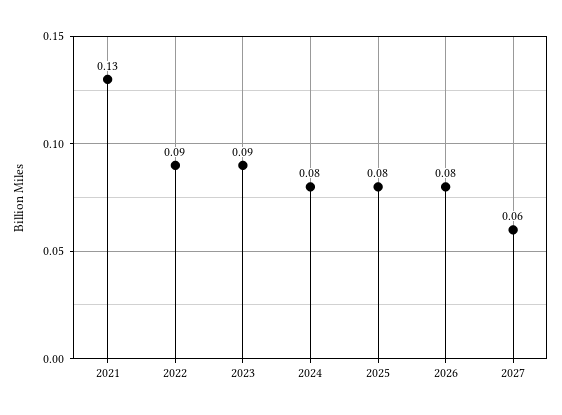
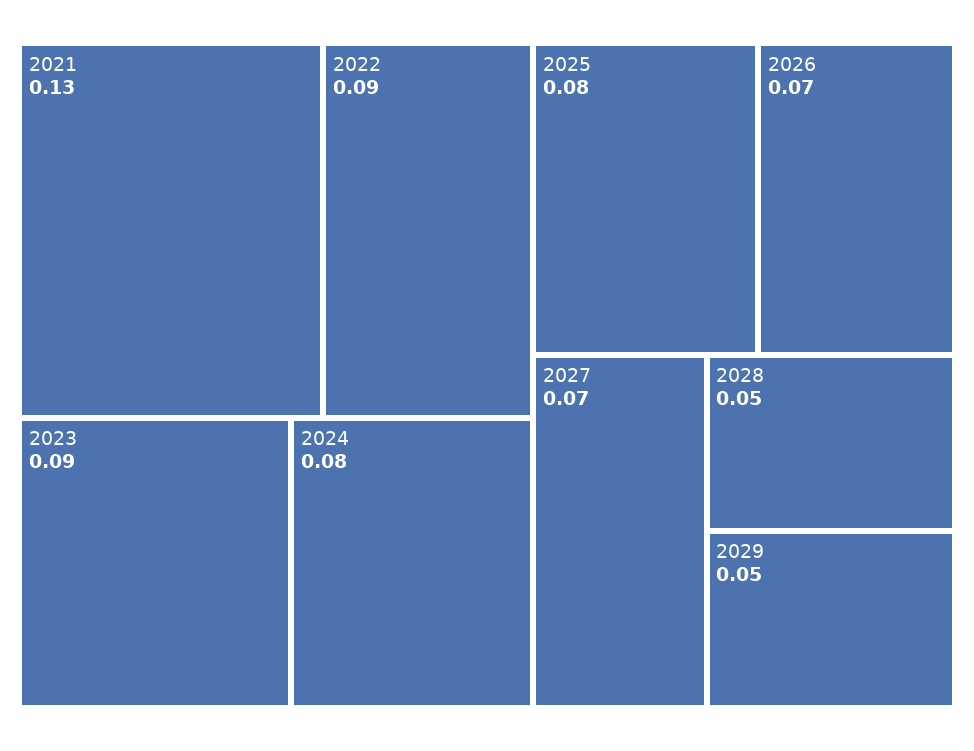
2026: 0.08 -> 0.07
2027: 0.06 -> 0.07
2028: none -> 0.05
2029: none -> 0.05

